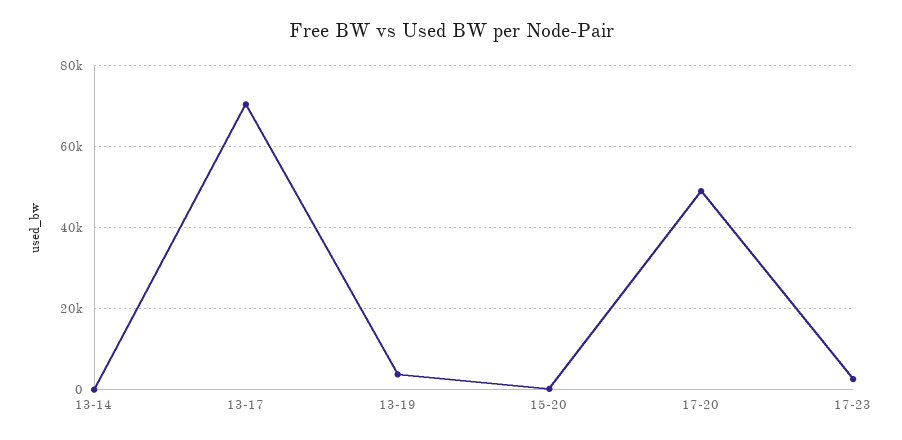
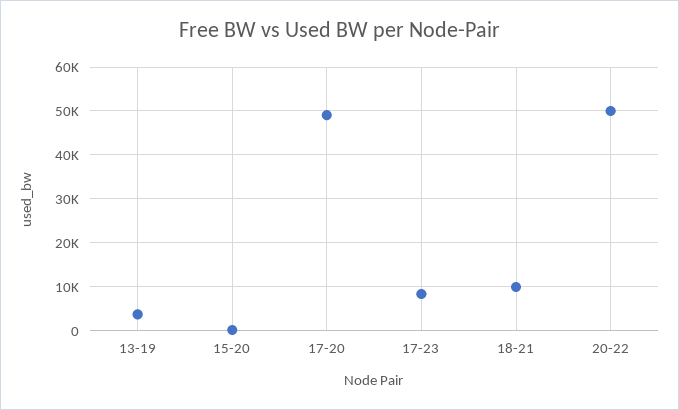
13-14: 0 -> none
13-17: 70000 -> none
17-23: 2000 -> 8000
18-21: none -> 10000
20-22: none -> 50000

